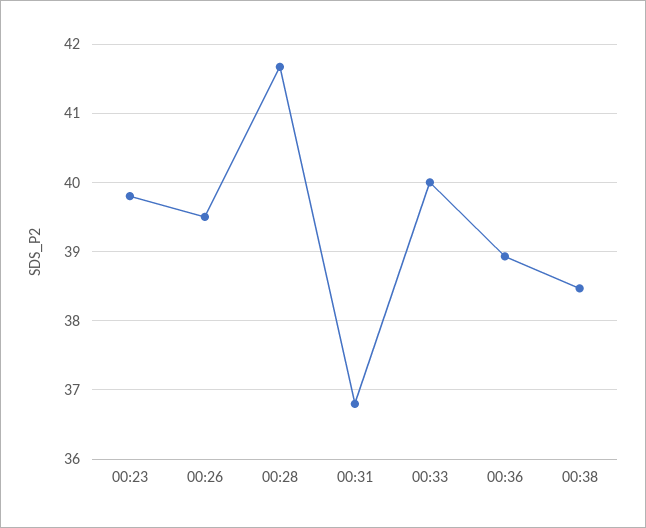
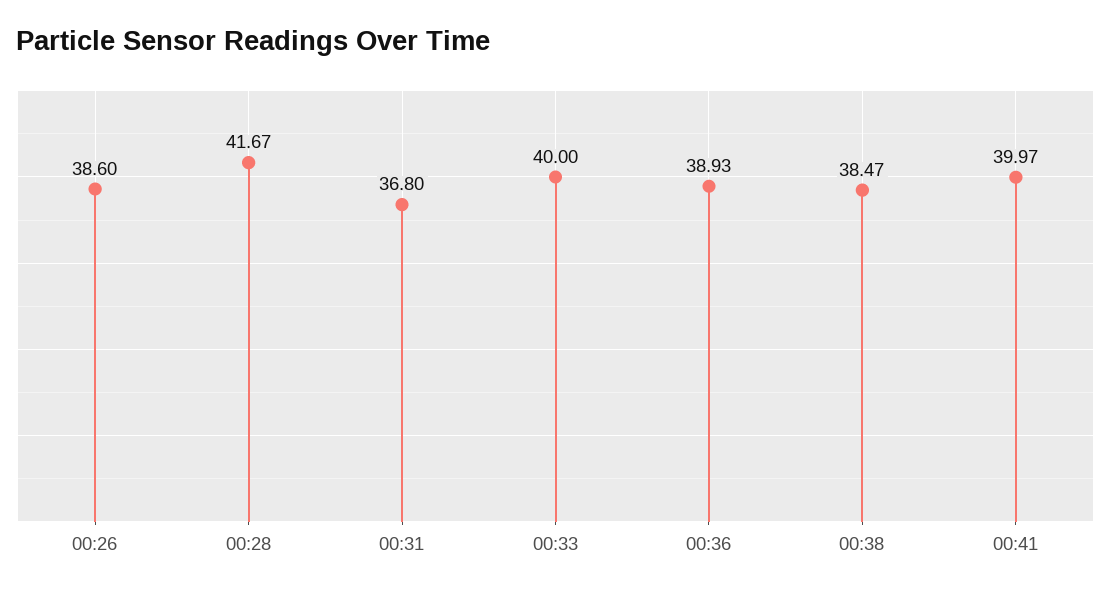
00:23: 39.8 -> none
00:26: 39.5 -> 38.6
00:41: none -> 39.97

